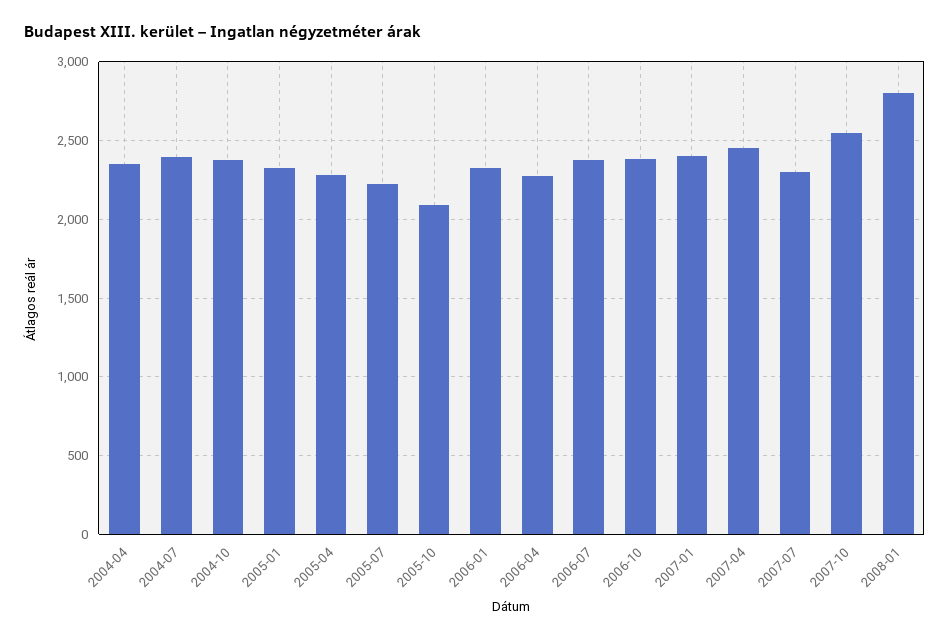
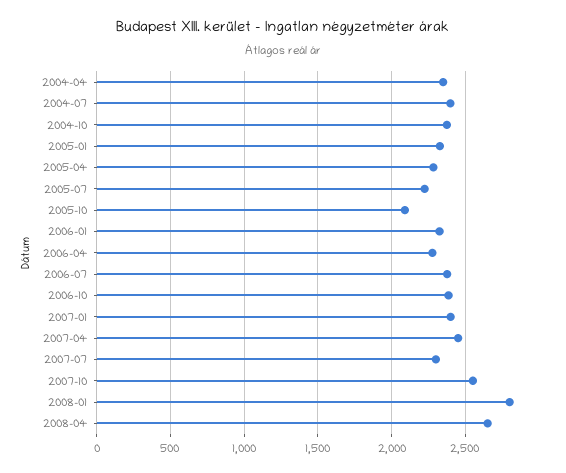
2008-04: none -> 2650

